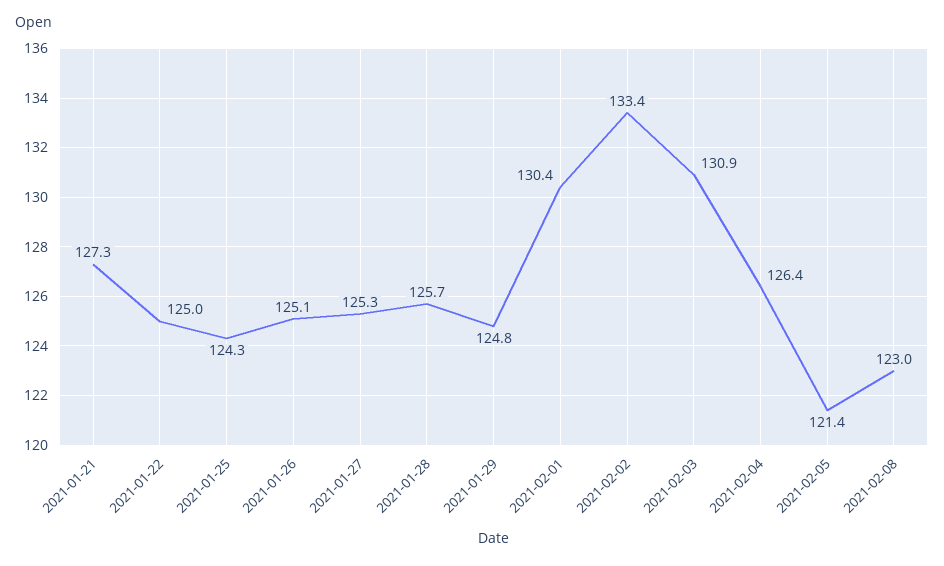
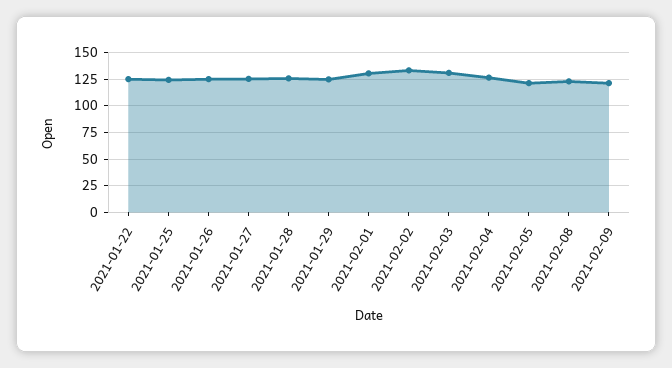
2021-01-21: 127.3 -> none
2021-02-09: none -> 125

